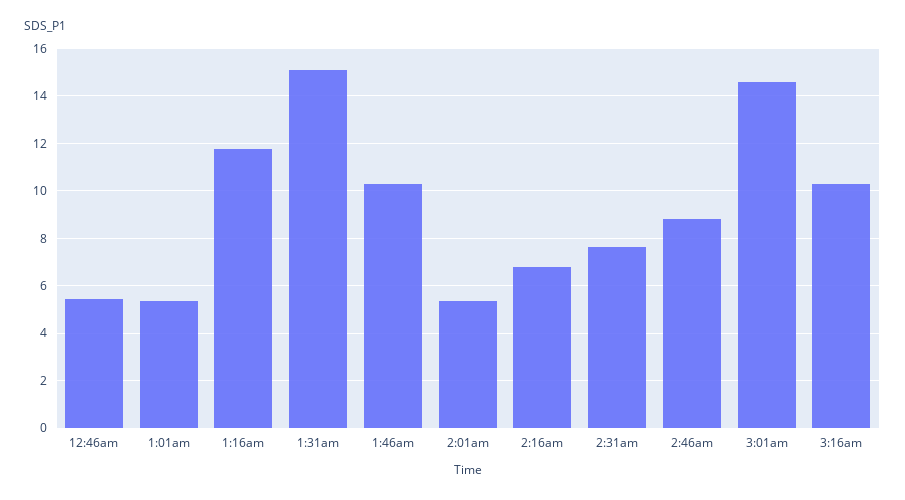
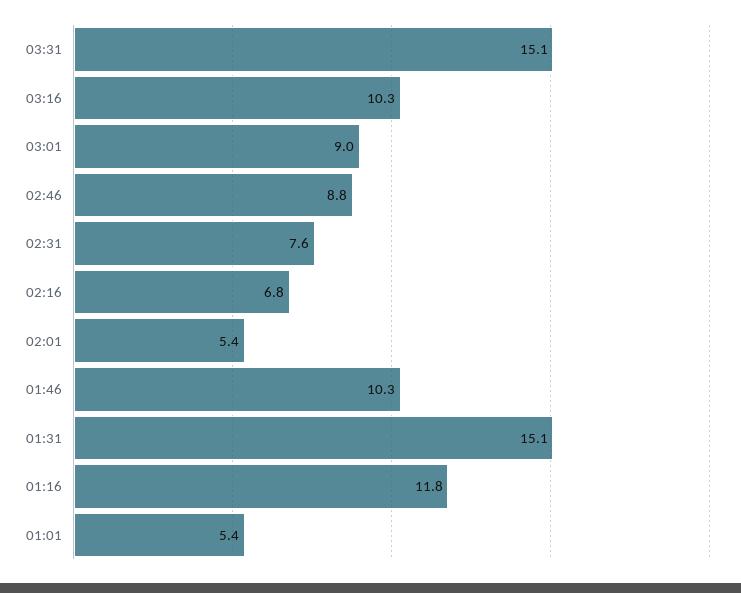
12:46am: 5.5 -> none
3:01am: 14.5 -> 9
03:31: none -> 15.1

